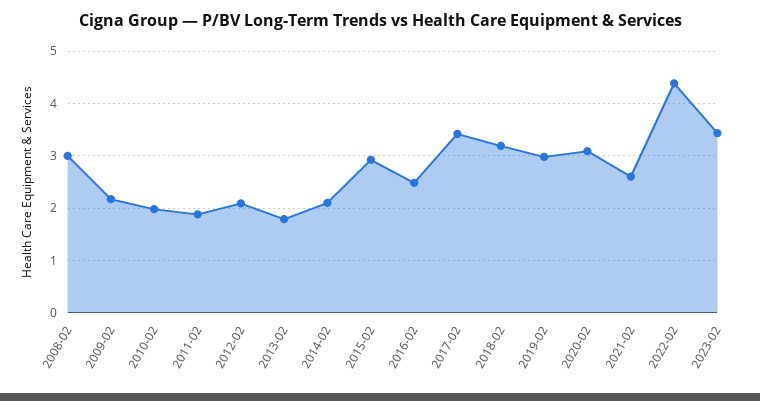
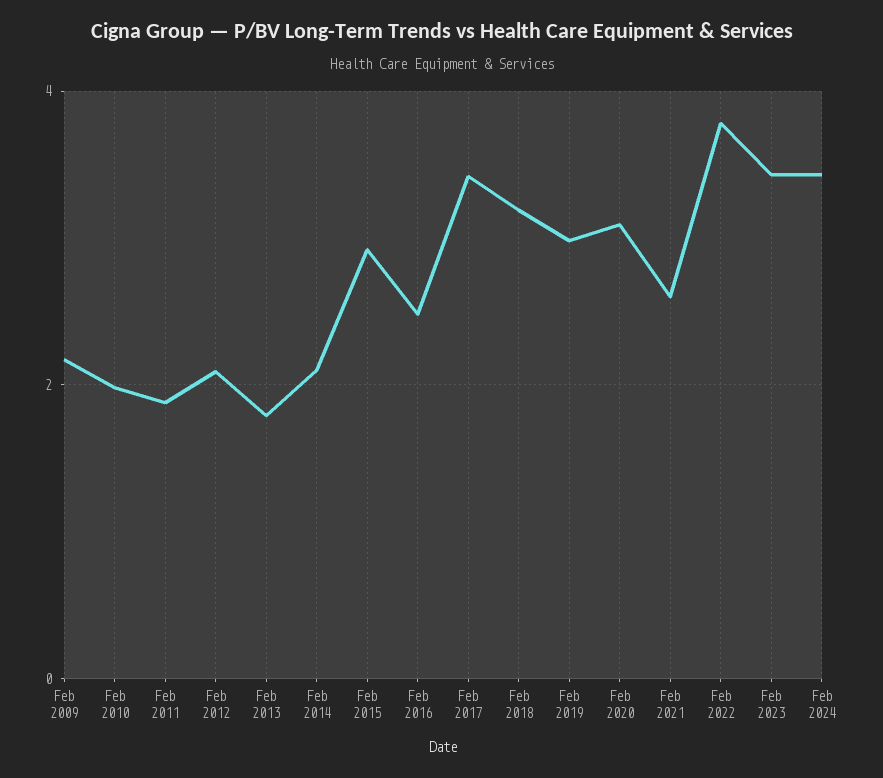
2008-02: 3 -> none
2022-02: 4.4 -> 3.8
Feb 2024: none -> 3.4

